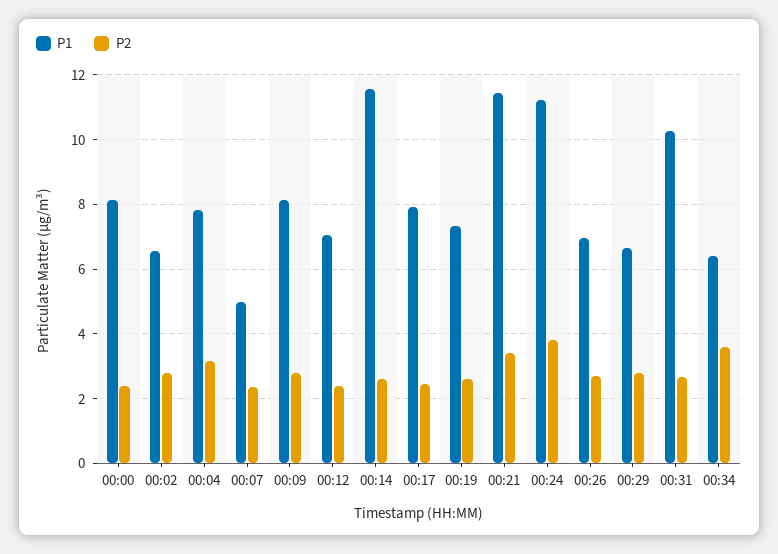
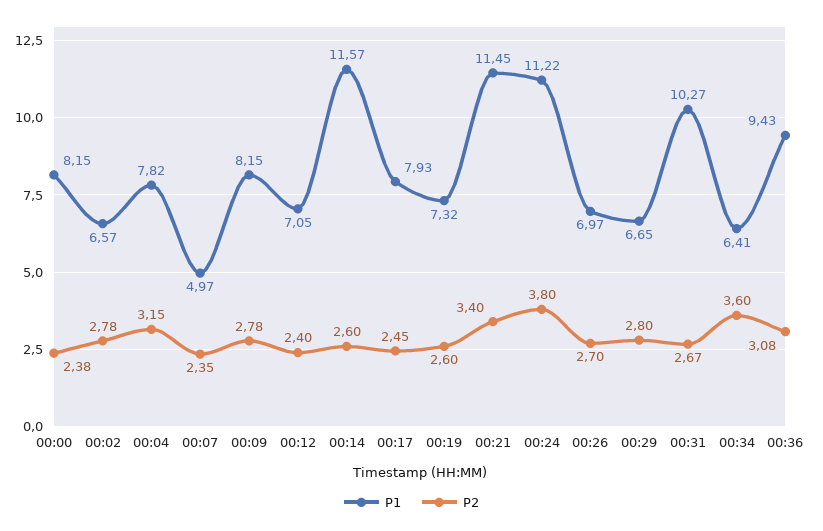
P1, 00:36: none -> 9.43
P2, 00:36: none -> 3.08

